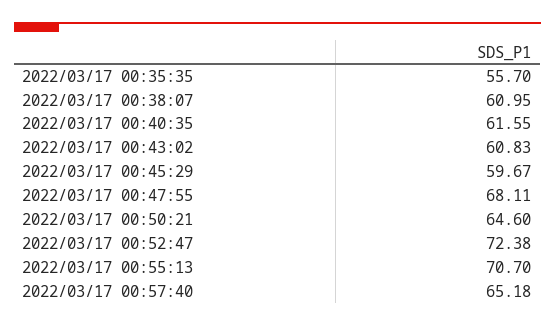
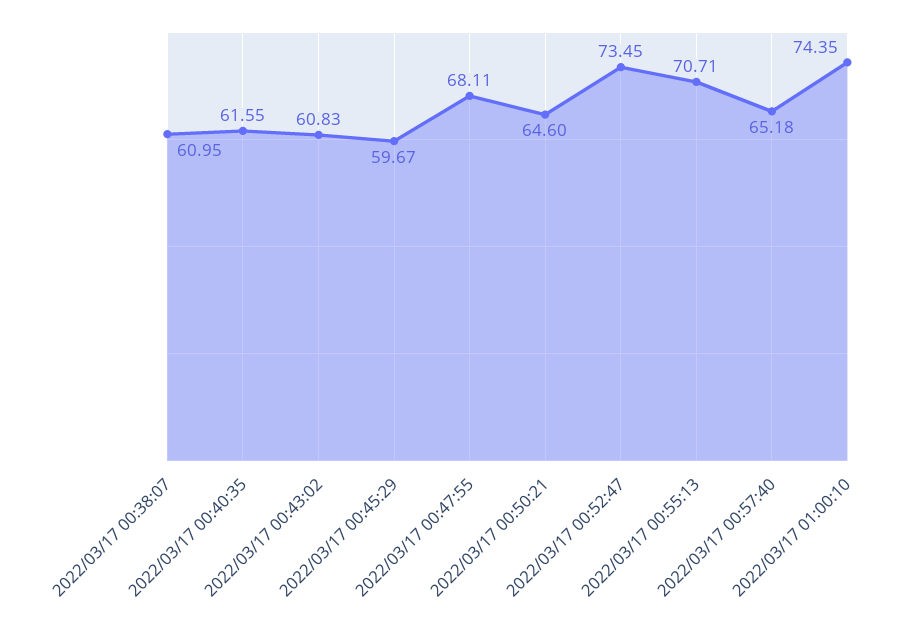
2022/03/17 00:35:35: 55.7 -> none
2022/03/17 00:52:47: 72.38 -> 73.45
2022/03/17 00:55:13: 70.7 -> 70.71
2022/03/17 01:00:10: none -> 74.35

